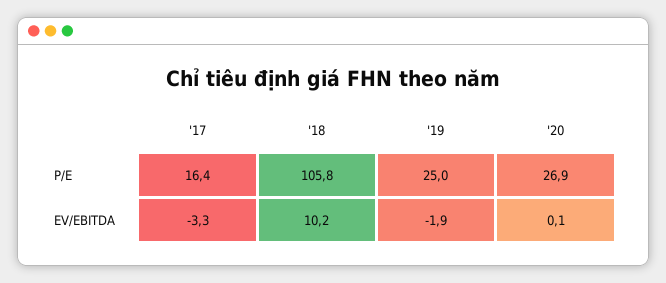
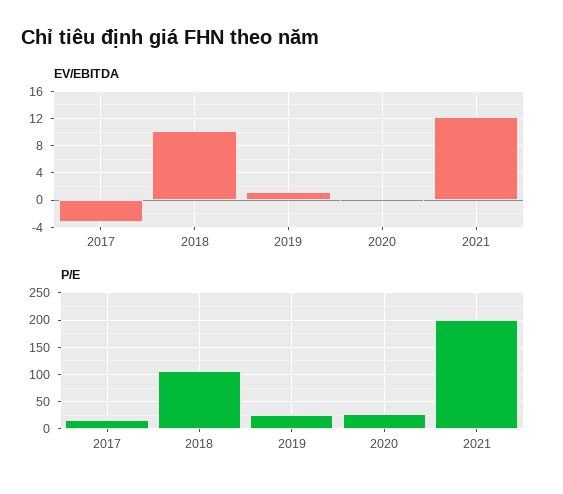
EV/EBITDA, '19: -1.9 -> 1
EV/EBITDA, 2021: none -> 12
P/E, 2021: none -> 200

